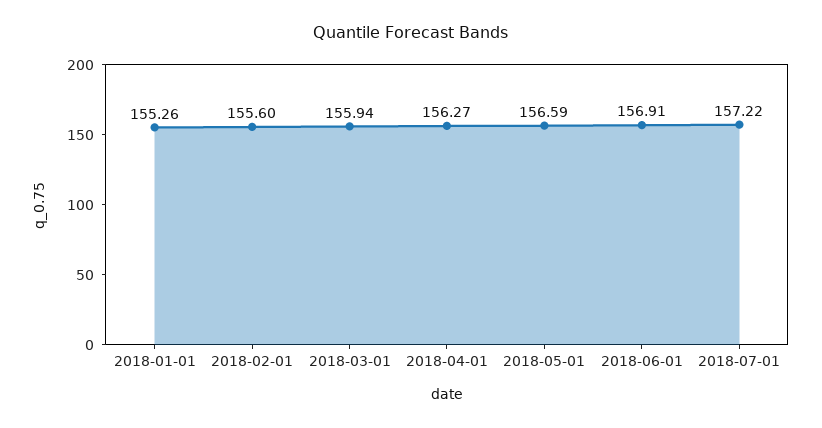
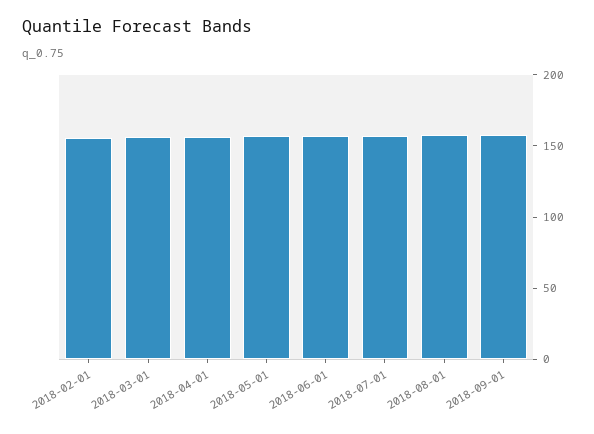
2018-01-01: 155.26 -> none
2018-08-01: none -> 160
2018-09-01: none -> 160

